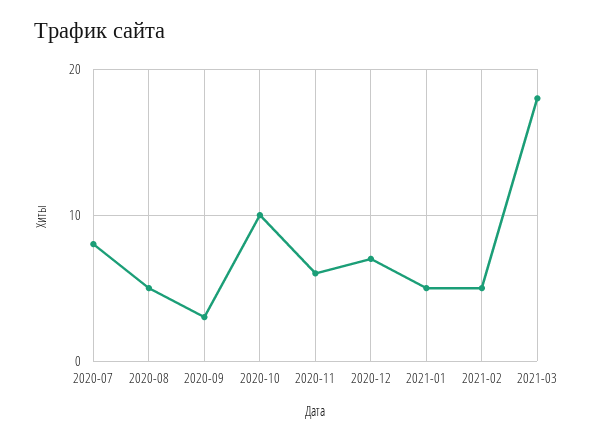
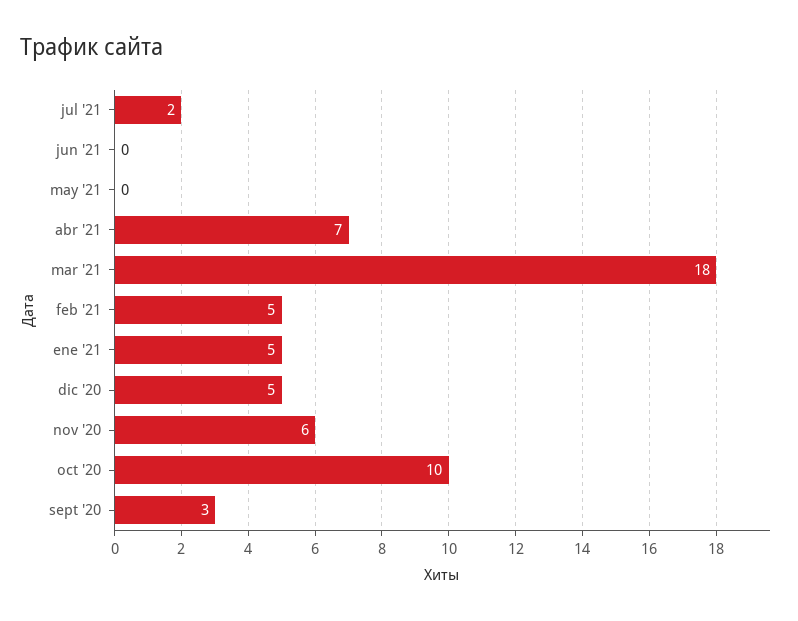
2020-07: 8 -> none
2020-08: 5 -> none
2020-12: 7 -> 5
jul '21: none -> 2
jun '21: none -> 0
may '21: none -> 0
abr '21: none -> 7

